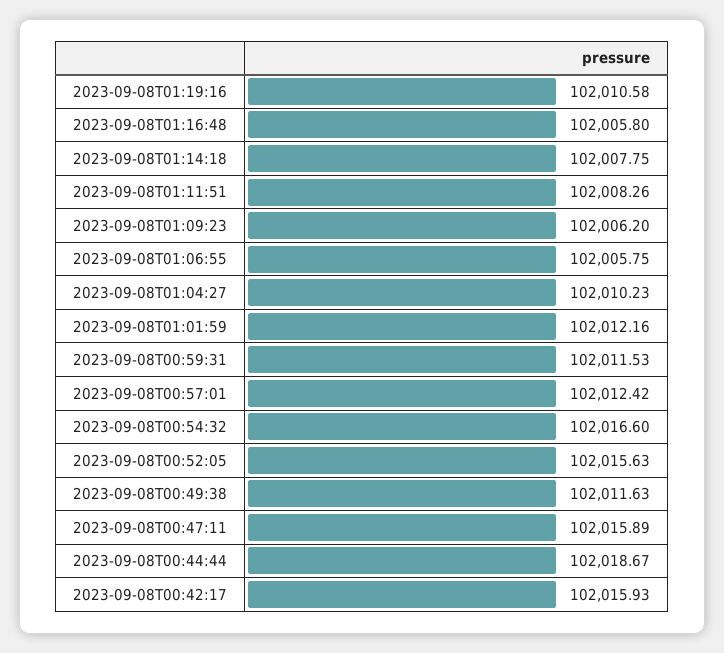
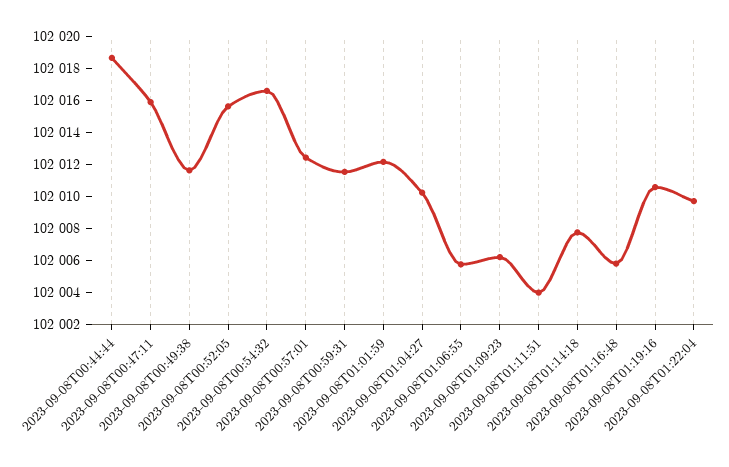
2023-09-08T01:11:51: 102008.26 -> 102004
2023-09-08T00:42:17: 102015.93 -> none
2023-09-08T01:22:04: none -> 102010

